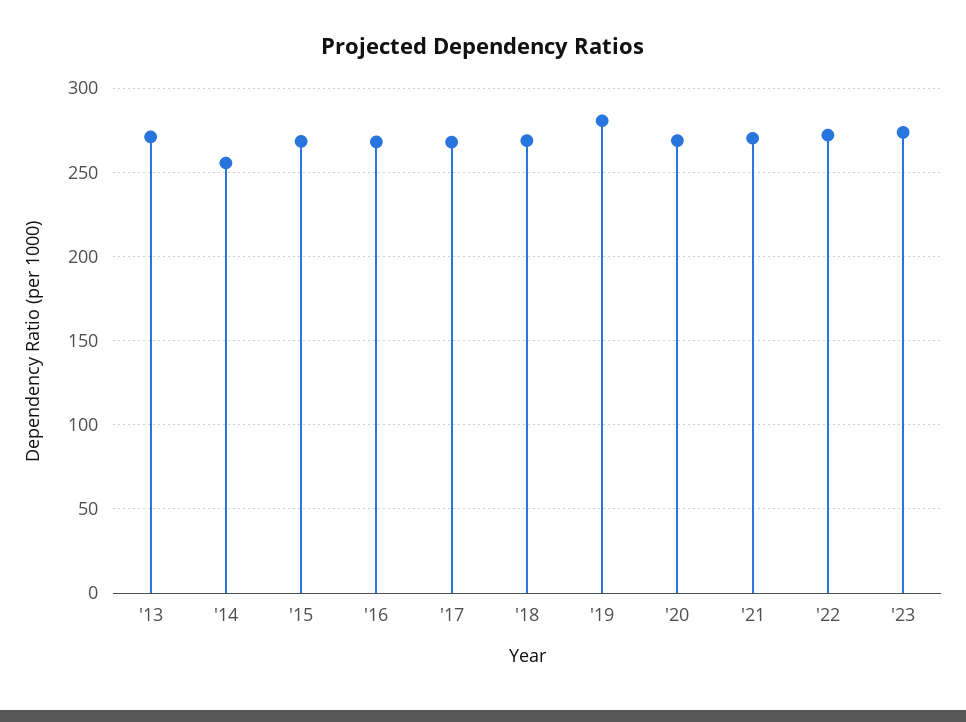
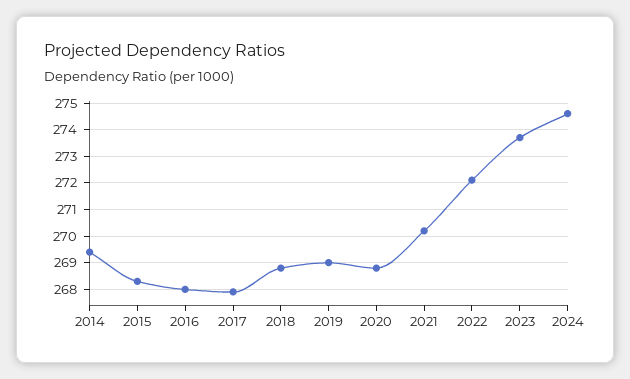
'13: 270 -> none
'14: 255 -> 269.5
'19: 280 -> 269
2024: none -> 274.5

